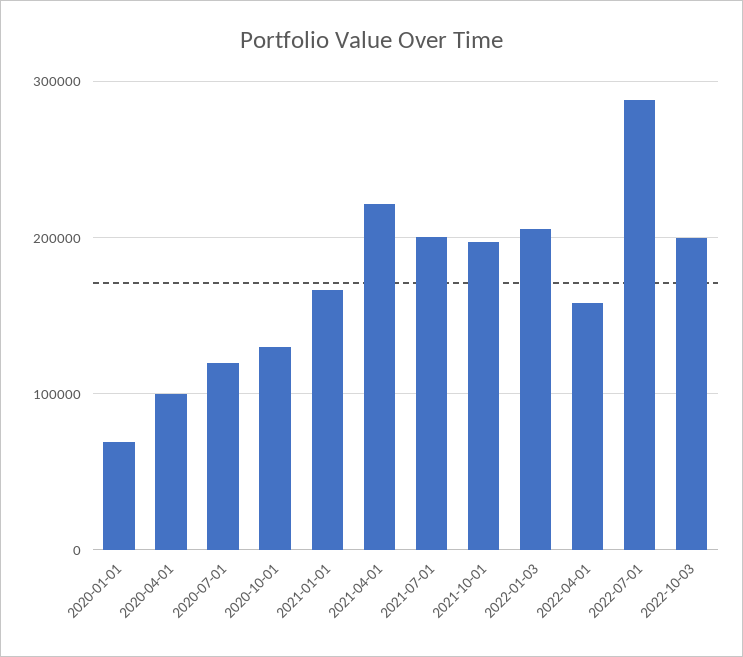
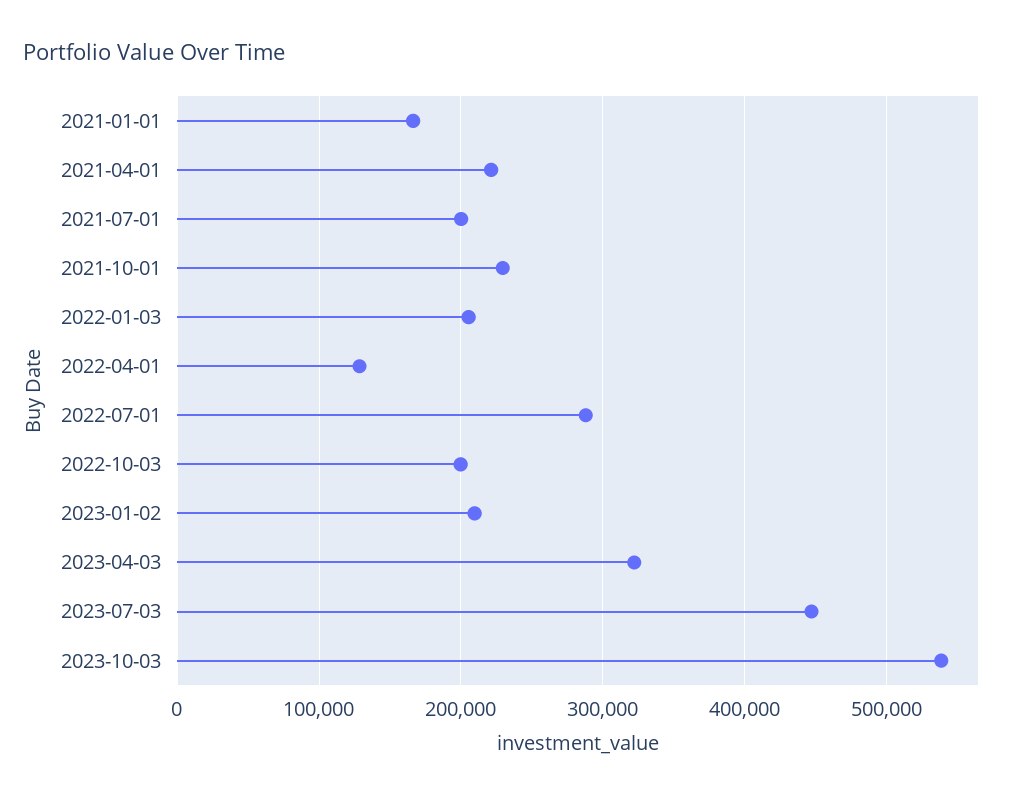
2020-01-01: 70000 -> none
2020-04-01: 100000 -> none
2020-07-01: 120000 -> none
2020-10-01: 130000 -> none
2021-10-01: 200000 -> 230000
2022-04-01: 160000 -> 130000
2023-01-02: none -> 210000
2023-04-03: none -> 320000
2023-07-03: none -> 450000
2023-10-03: none -> 540000

